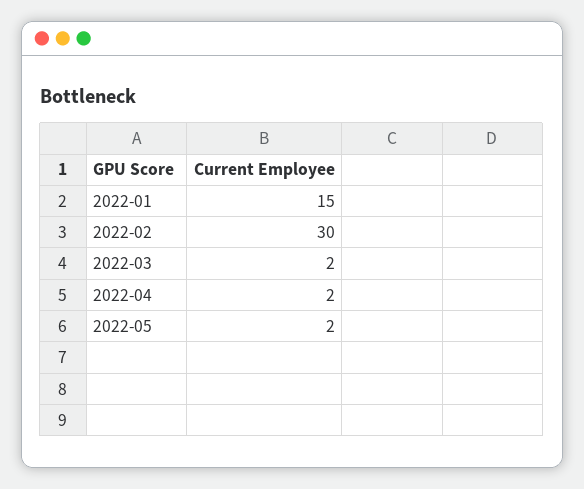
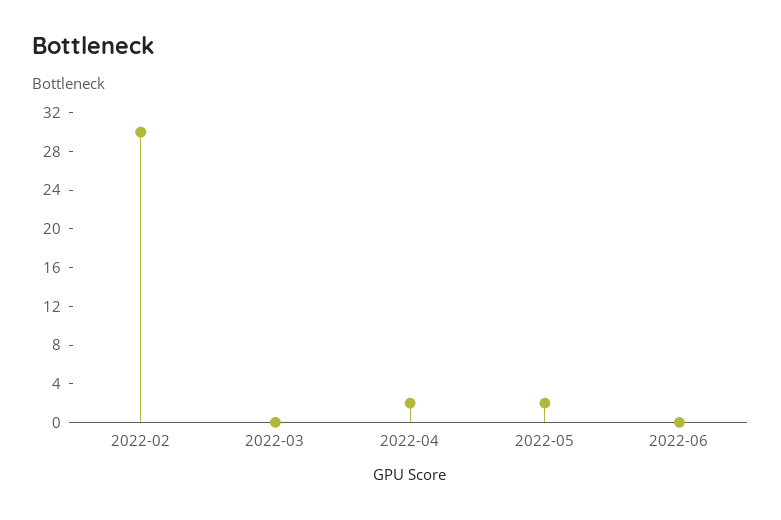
2022-01: 15 -> none
2022-03: 2 -> 0
2022-06: none -> 0

